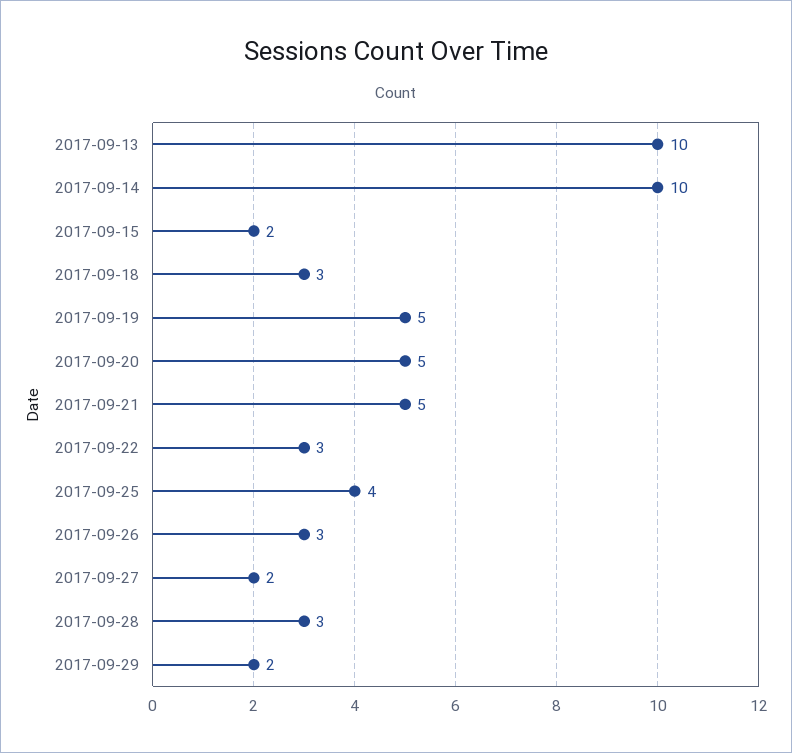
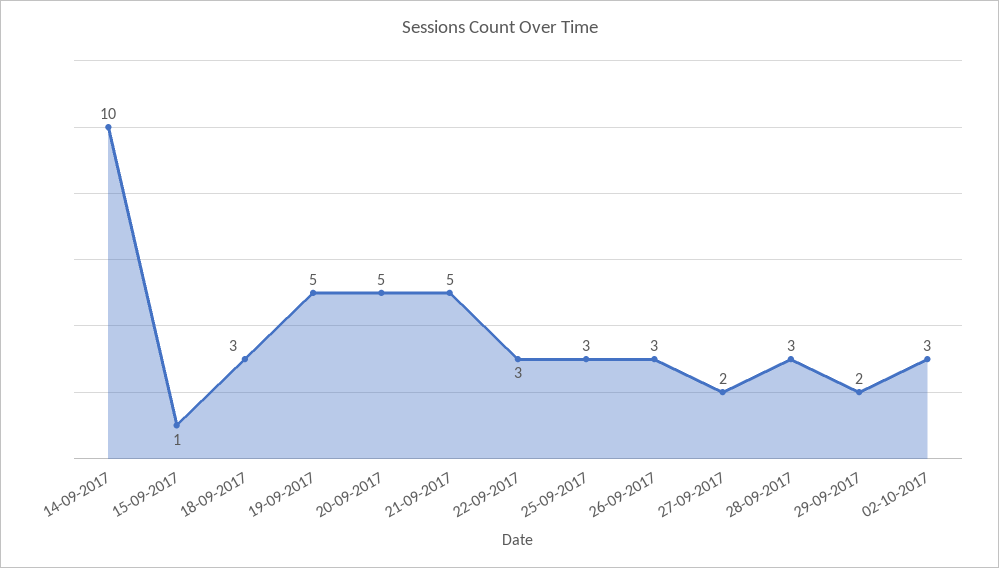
2017-09-13: 10 -> none
2017-09-15: 2 -> 1
2017-09-25: 4 -> 3
02-10-2017: none -> 3

